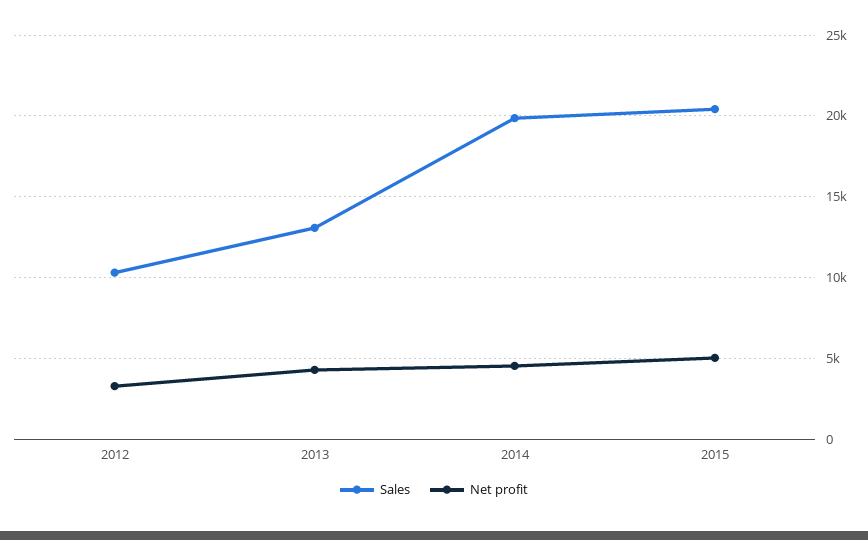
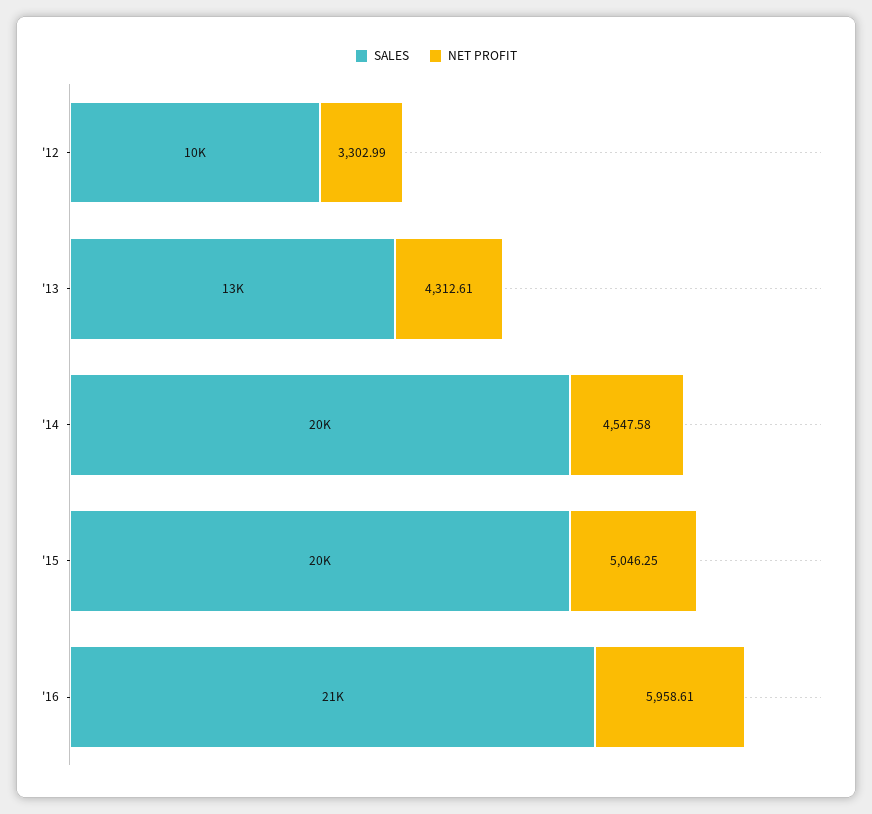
Sales, '16: none -> 21000
Net profit, '16: none -> 5958.61

